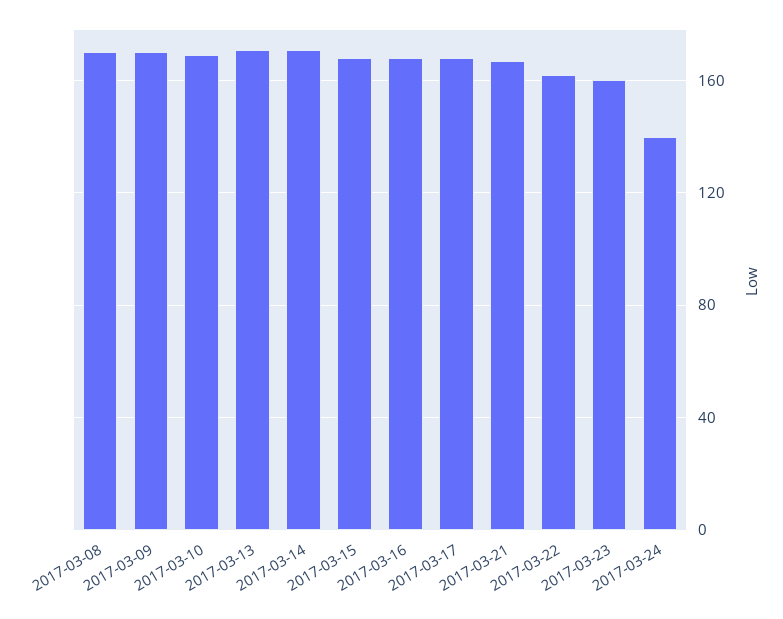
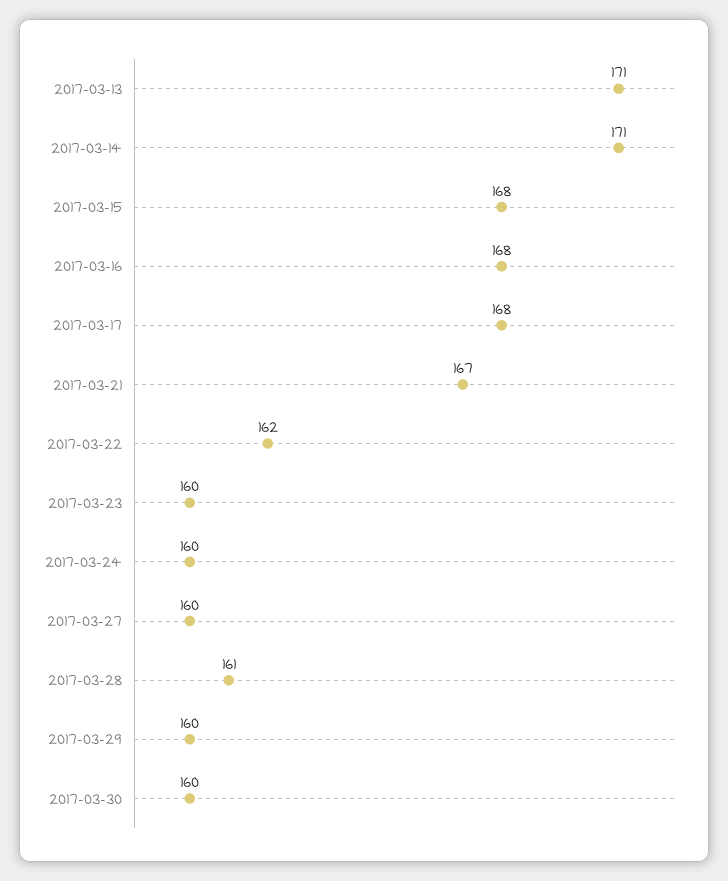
2017-03-08: 170 -> none
2017-03-09: 170 -> none
2017-03-10: 170 -> none
2017-03-24: 140 -> 160
2017-03-27: none -> 160
2017-03-28: none -> 161
2017-03-29: none -> 160
2017-03-30: none -> 160

